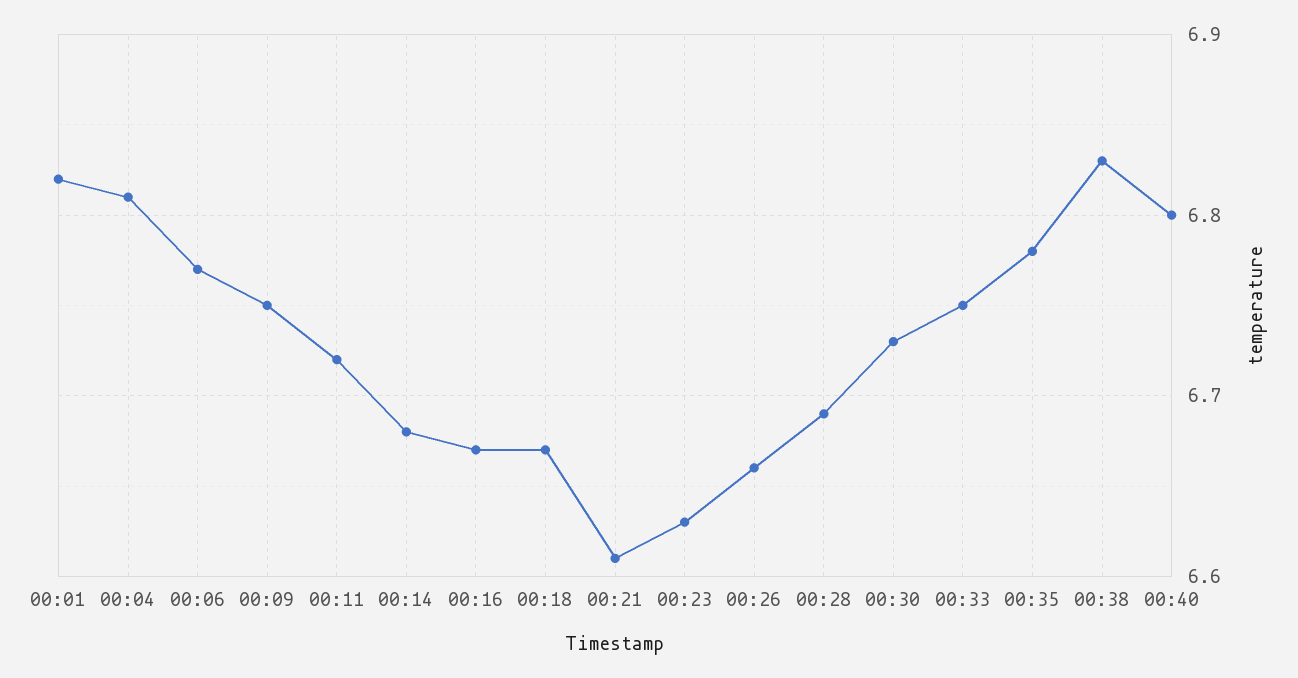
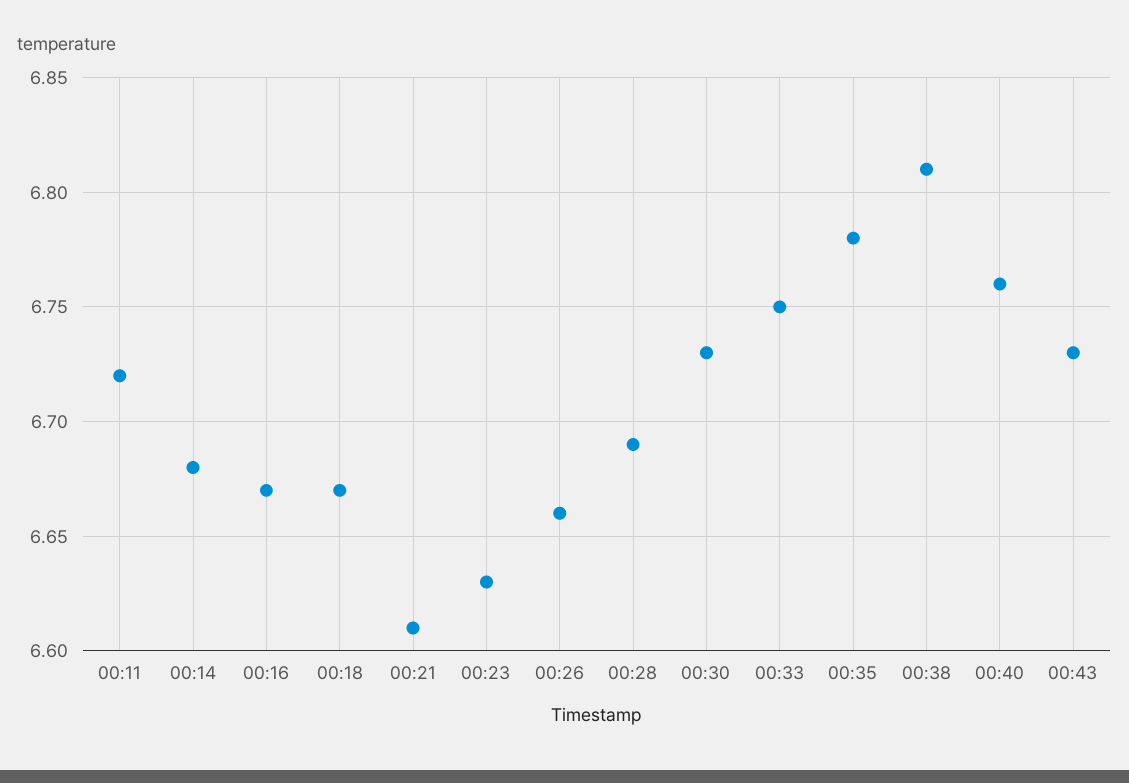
00:01: 6.82 -> none
00:04: 6.81 -> none
00:06: 6.77 -> none
00:09: 6.75 -> none
00:38: 6.83 -> 6.81
00:40: 6.8 -> 6.76
00:43: none -> 6.73

